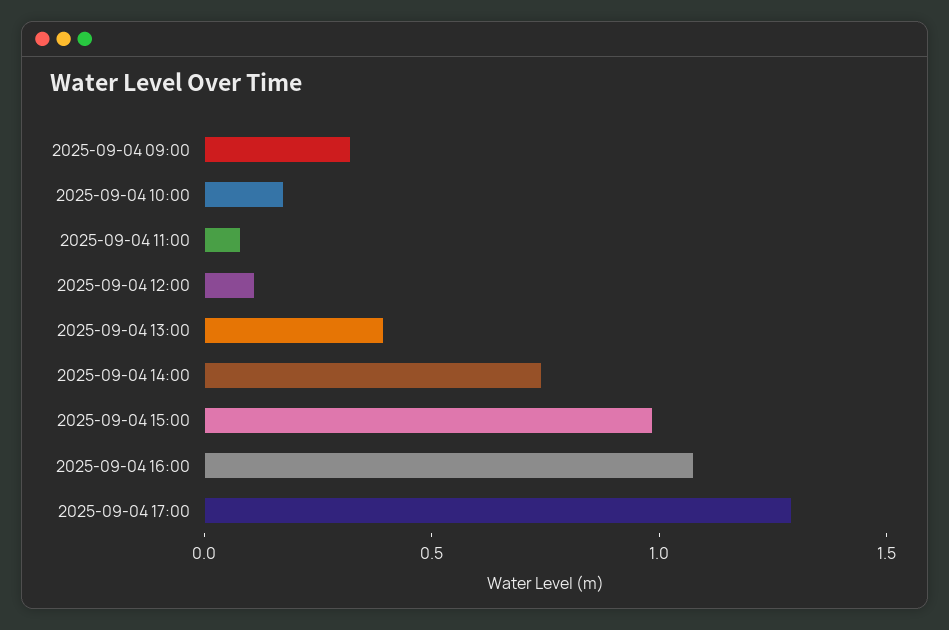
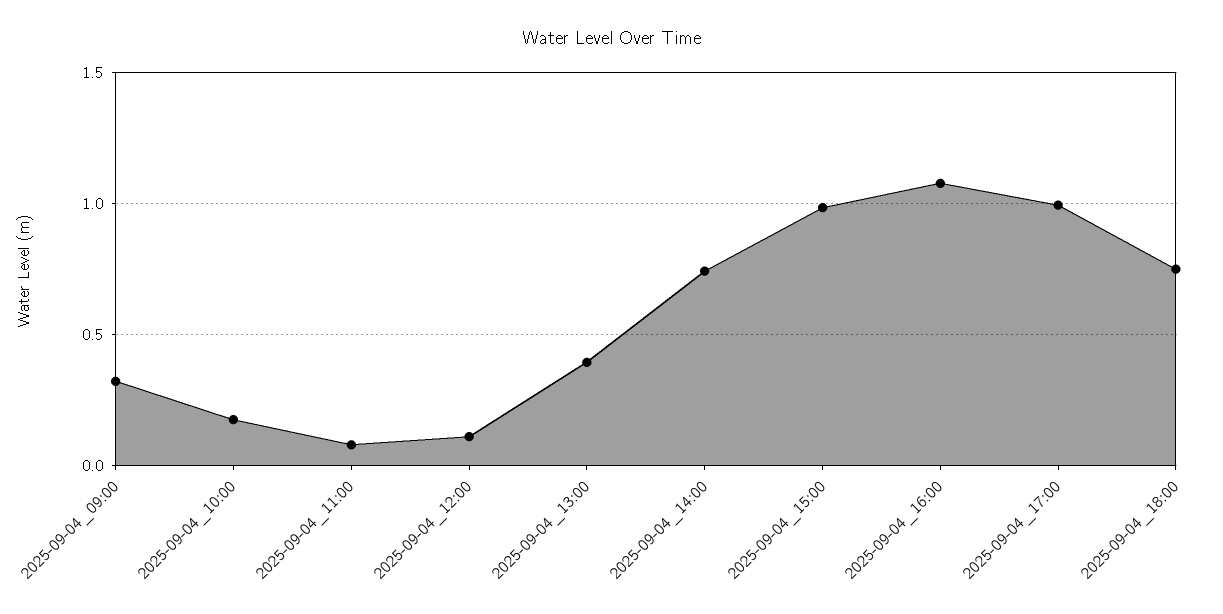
2025-09-04 17:00: 1.3 -> 1
2025-09-04_18:00: none -> 0.75

